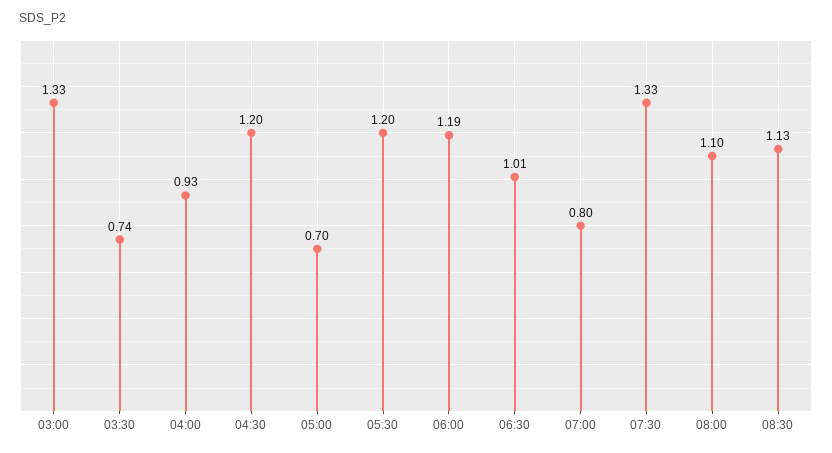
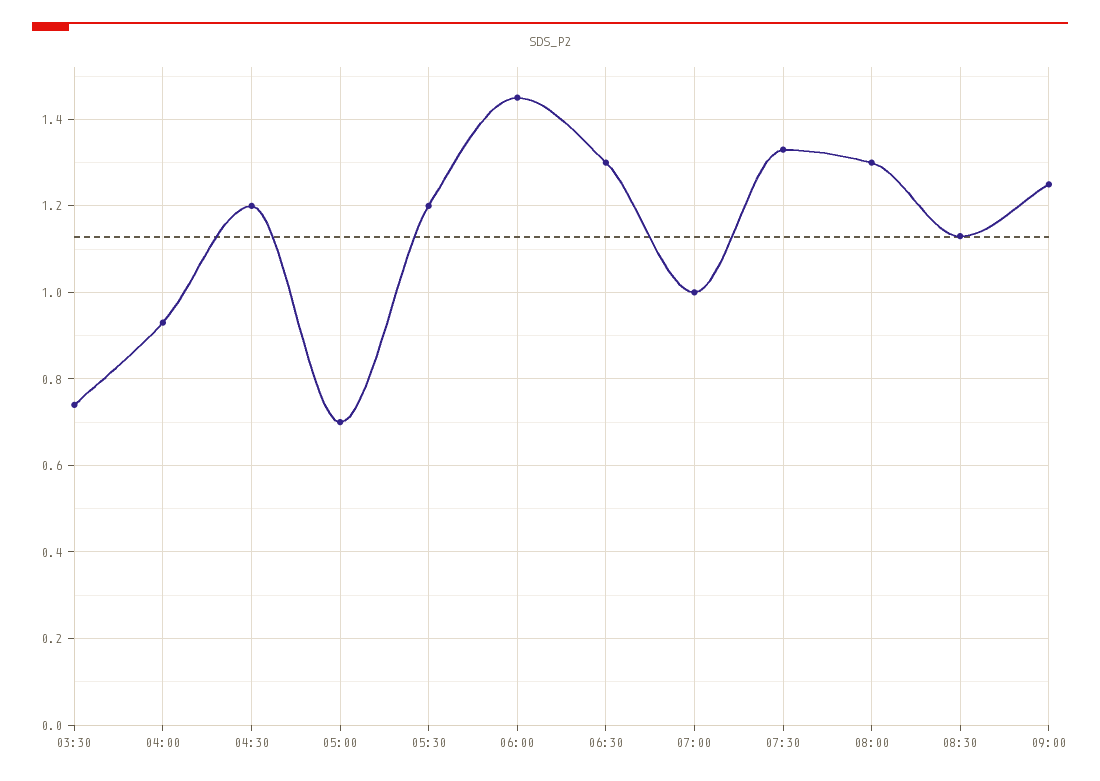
03:00: 1.33 -> none
06:00: 1.19 -> 1.45
06:30: 1.01 -> 1.3
07:00: 0.8 -> 1
08:00: 1.1 -> 1.3
09:00: none -> 1.25

